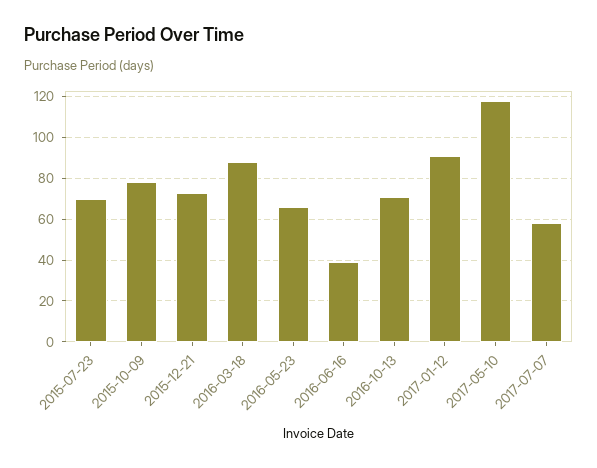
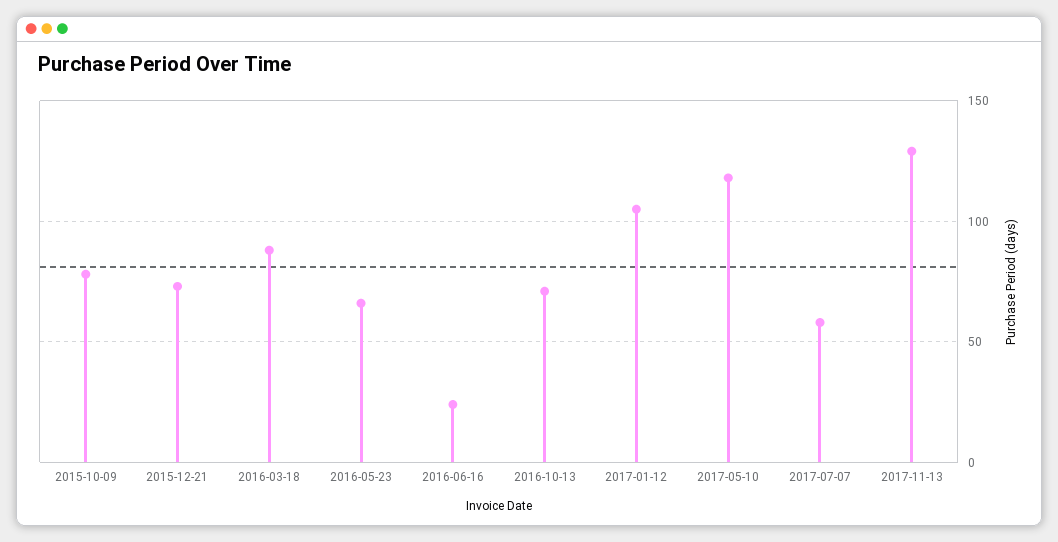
2015-07-23: 70 -> none
2016-06-16: 40 -> 25
2017-01-12: 90 -> 105
2017-11-13: none -> 130

